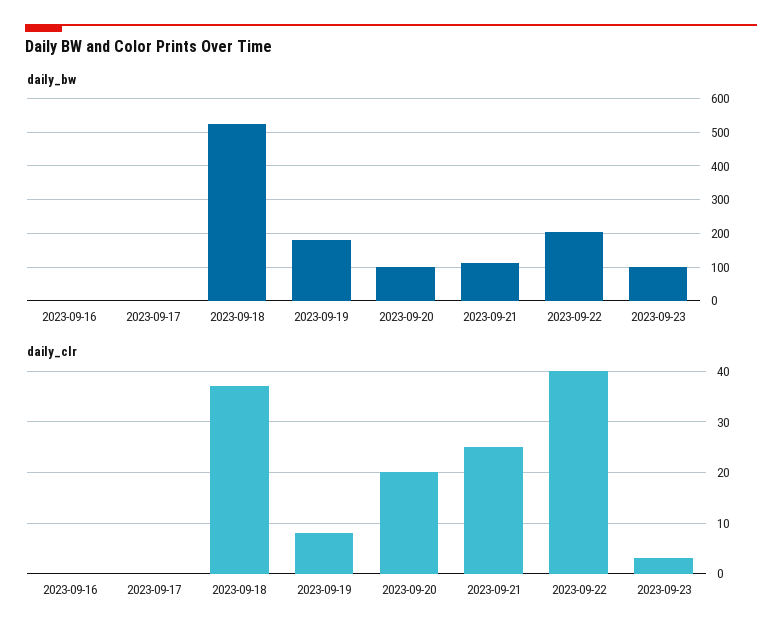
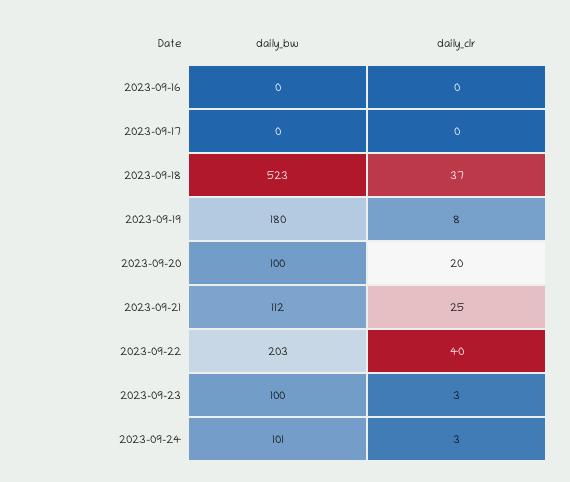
daily_bw, 2023-09-24: none -> 101
daily_clr, 2023-09-24: none -> 3

